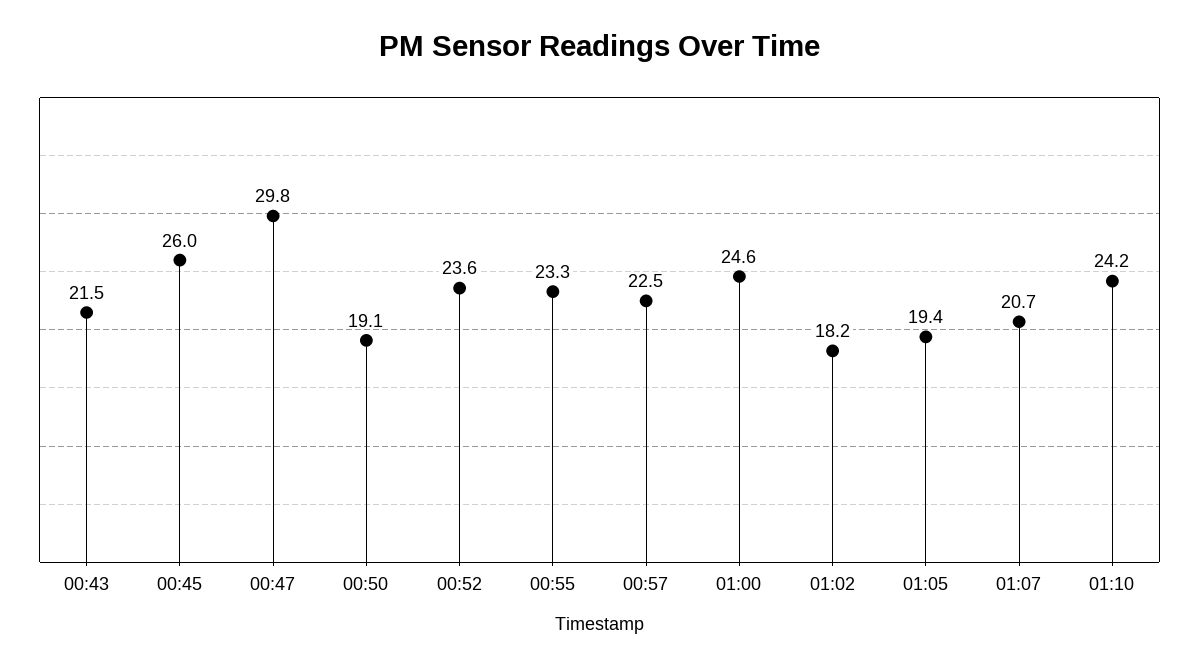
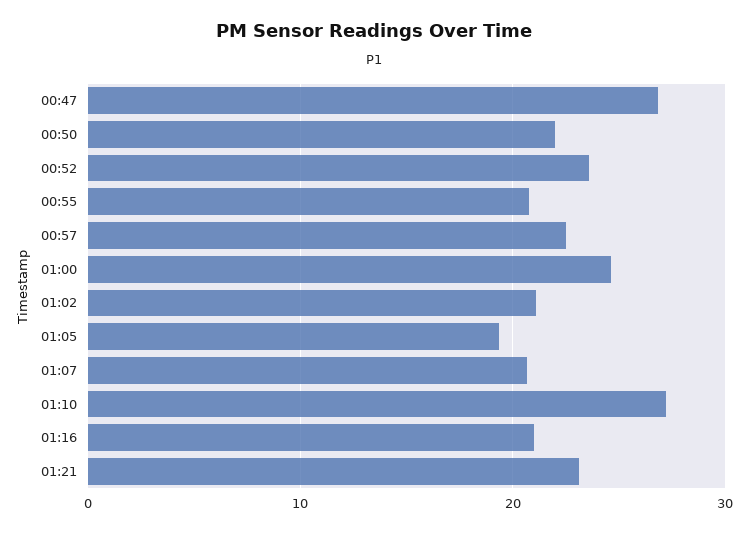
00:43: 21.5 -> none
00:45: 26 -> none
00:47: 29.8 -> 27
00:50: 19.1 -> 22
00:55: 23.3 -> 21
01:02: 18.2 -> 21
01:10: 24.2 -> 27
01:16: none -> 21
01:21: none -> 23

